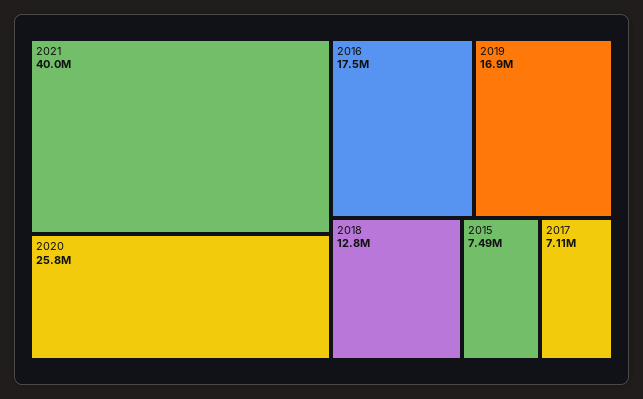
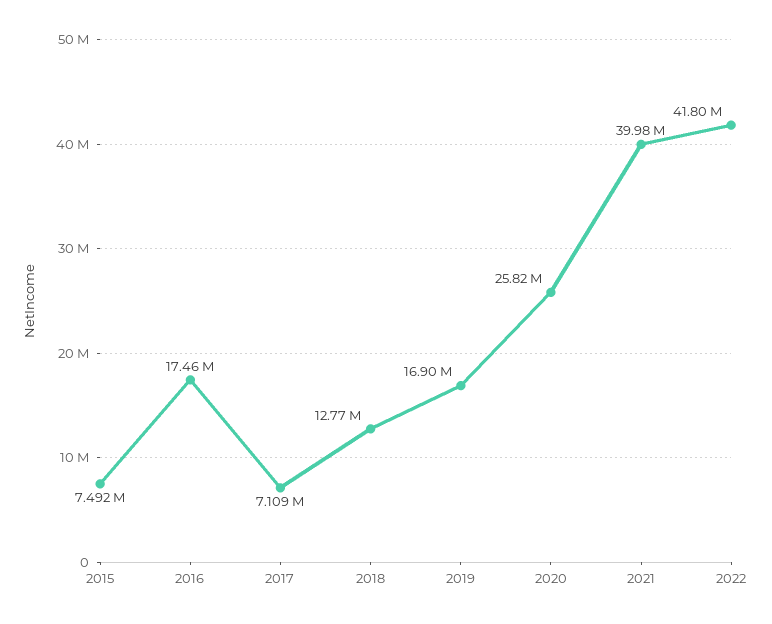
2022: none -> 41800000

